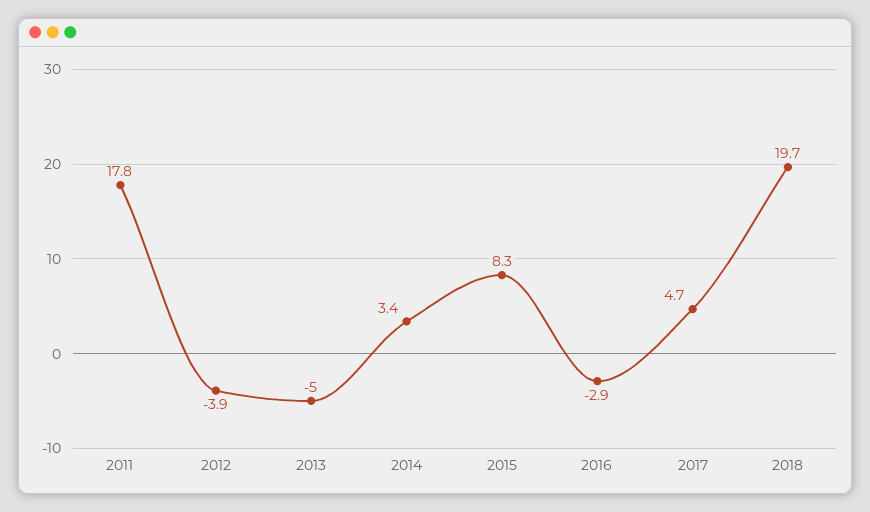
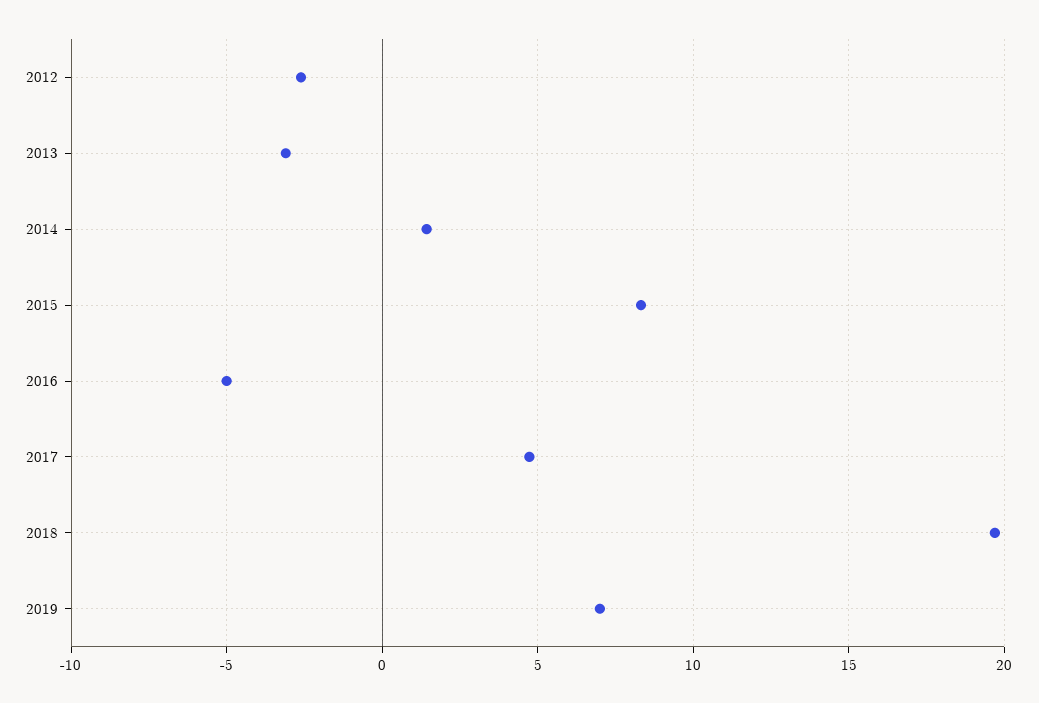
2011: 17.8 -> none
2012: -3.9 -> -2.5
2013: -5 -> -3
2014: 3.4 -> 1.5
2016: -2.9 -> -5
2019: none -> 7

